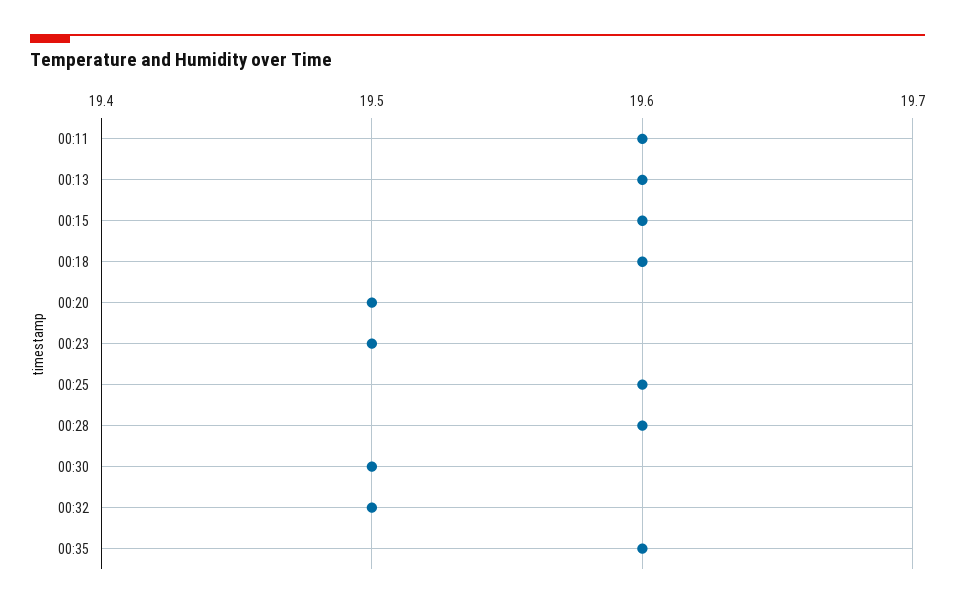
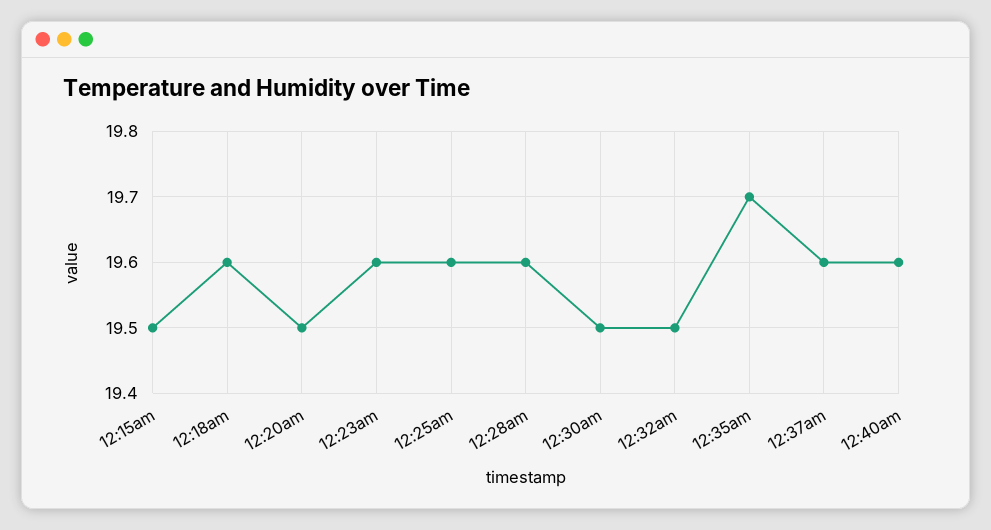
00:11: 19.6 -> none
00:13: 19.6 -> none
00:15: 19.6 -> 19.5
00:23: 19.5 -> 19.6
00:35: 19.6 -> 19.7
12:37am: none -> 19.6
12:40am: none -> 19.6

